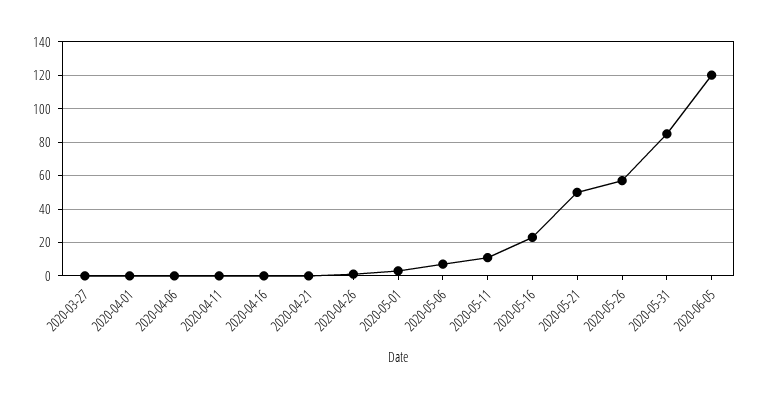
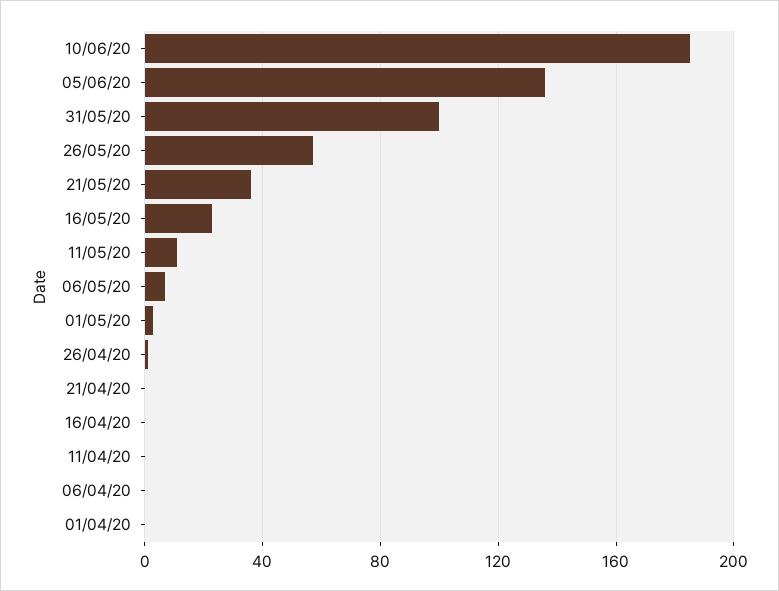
2020-03-27: 0 -> none
2020-05-21: 50 -> 35
2020-05-31: 85 -> 100
2020-06-05: 120 -> 135
10/06/20: none -> 185

